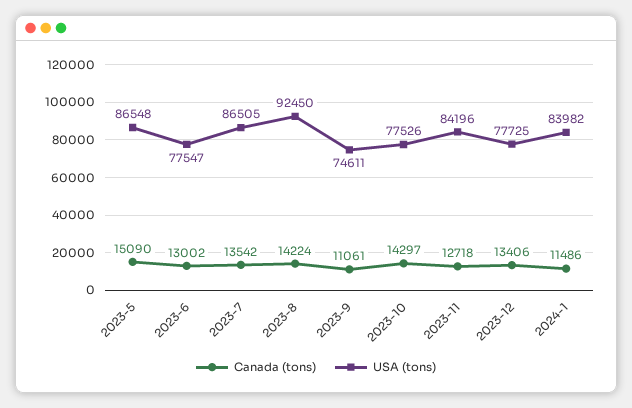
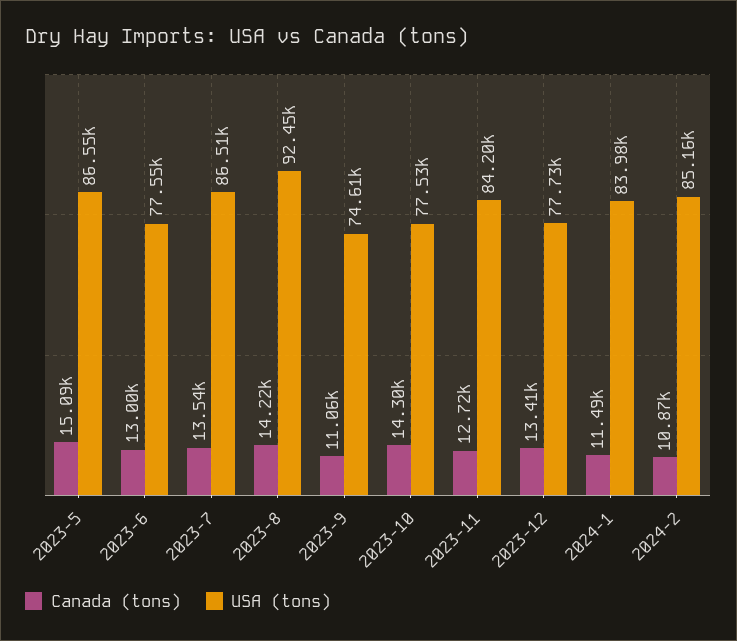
Canada (tons), 2024-2: none -> 10870
USA (tons), 2024-2: none -> 85160

